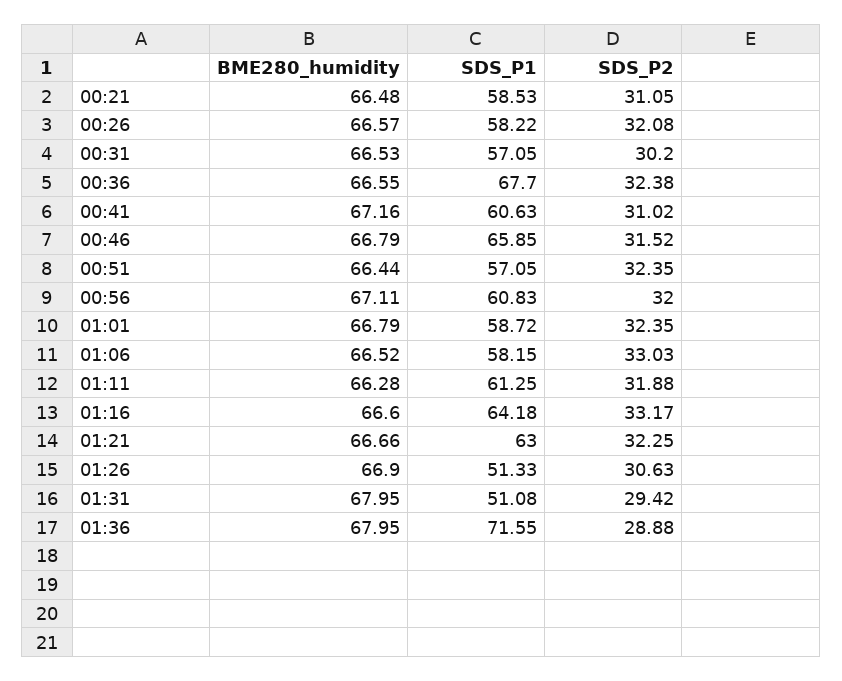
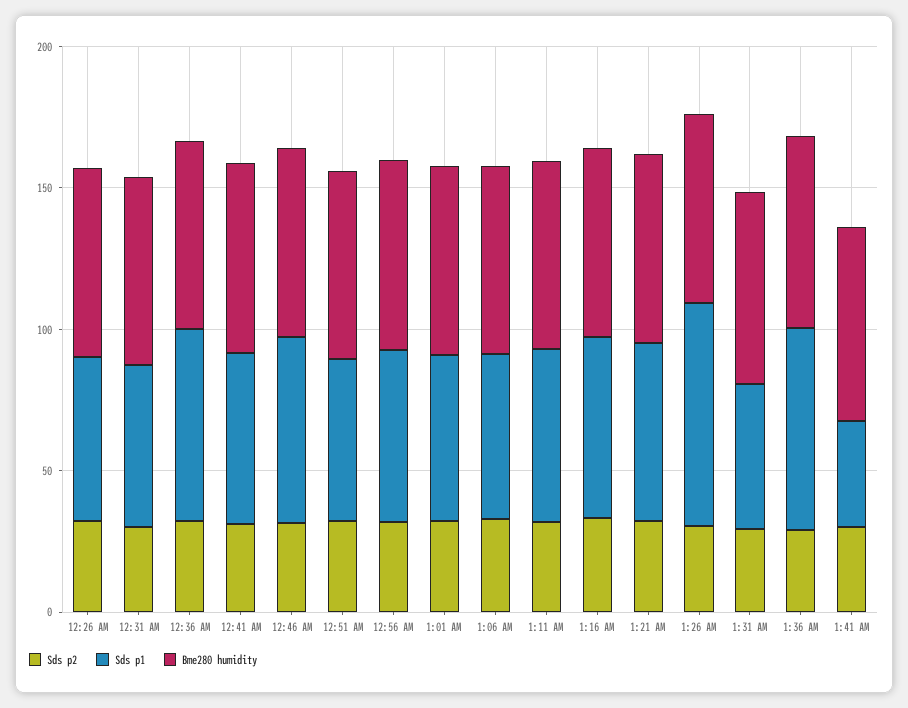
BME280_humidity, 00:21: 66.48 -> none
SDS_P1, 00:21: 58.53 -> none
SDS_P2, 00:21: 31.05 -> none
SDS_P1, 01:26: 51.33 -> 80
SDS_P2, 1:41 AM: none -> 30
SDS_P1, 1:41 AM: none -> 40
BME280_humidity, 1:41 AM: none -> 70

